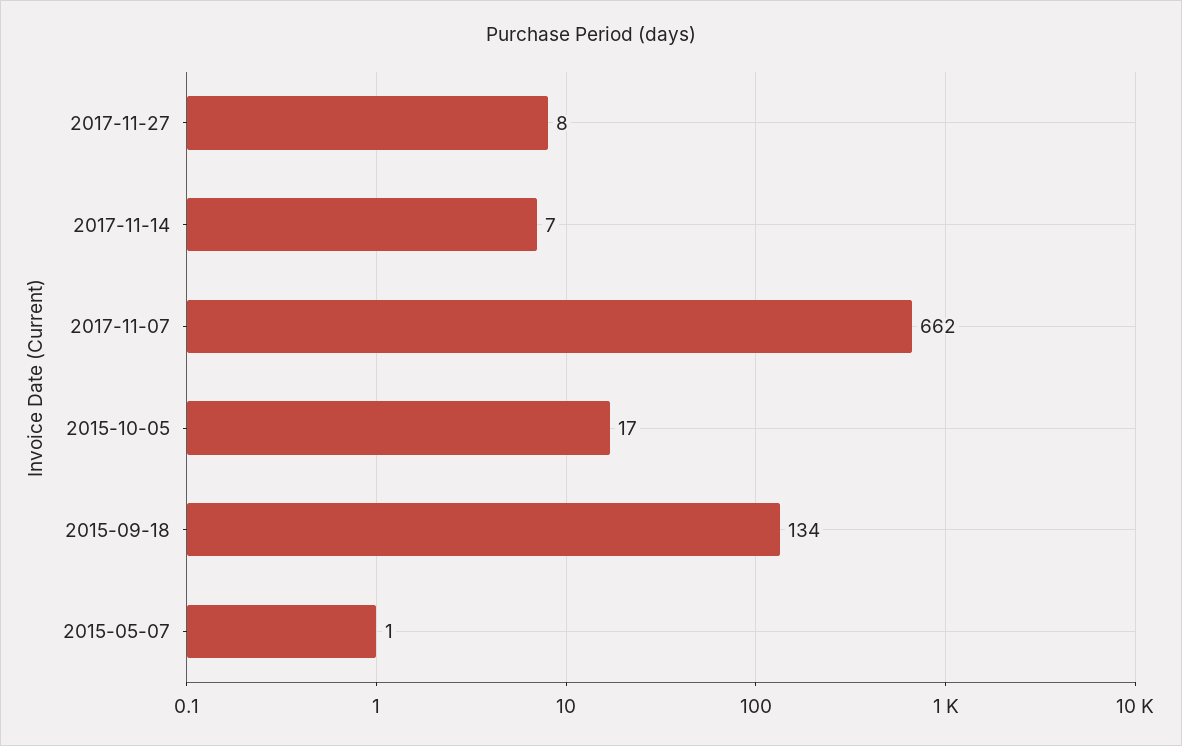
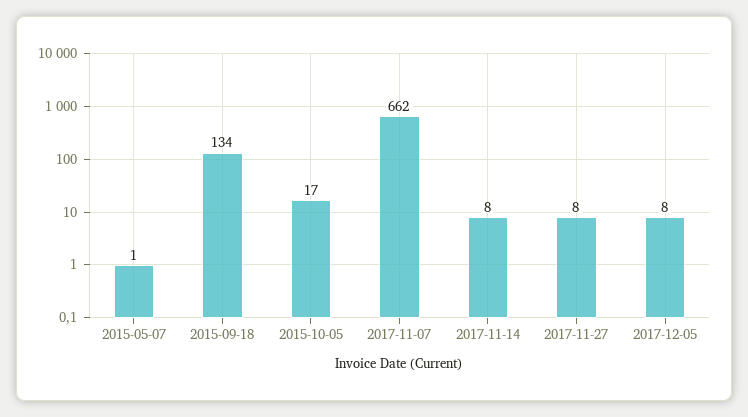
2017-11-14: 7 -> 8
2017-12-05: none -> 8

